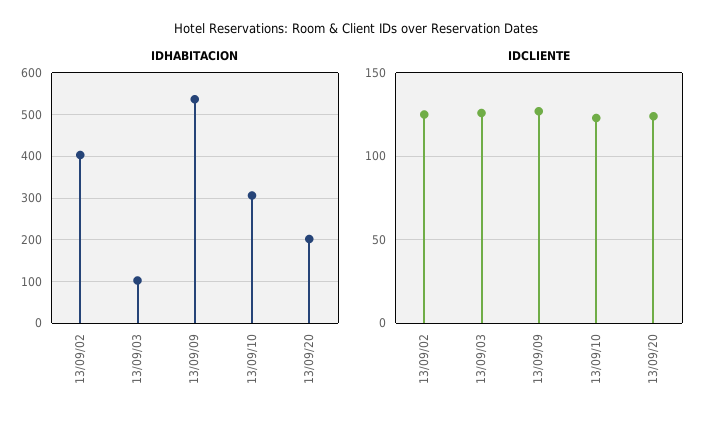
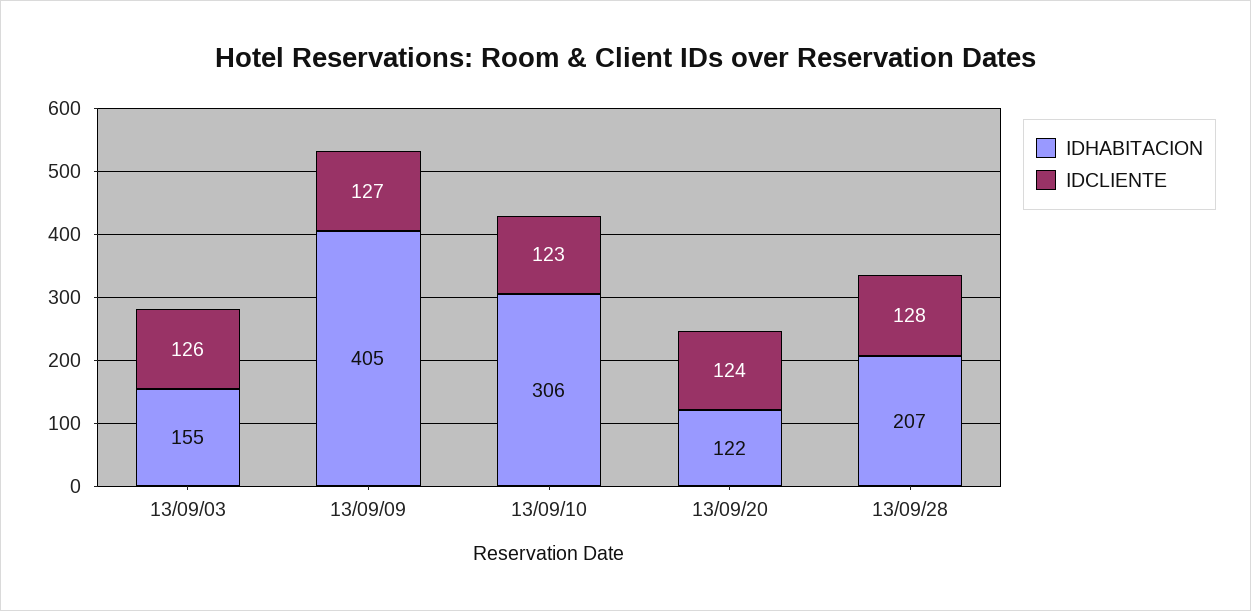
IDHABITACION, 13/09/02: 400 -> none
IDHABITACION, 13/09/03: 100 -> 155
IDHABITACION, 13/09/09: 540 -> 405
IDHABITACION, 13/09/20: 200 -> 122
IDCLIENTE, 13/09/02: 125 -> none
IDHABITACION, 13/09/28: none -> 207
IDCLIENTE, 13/09/28: none -> 128

